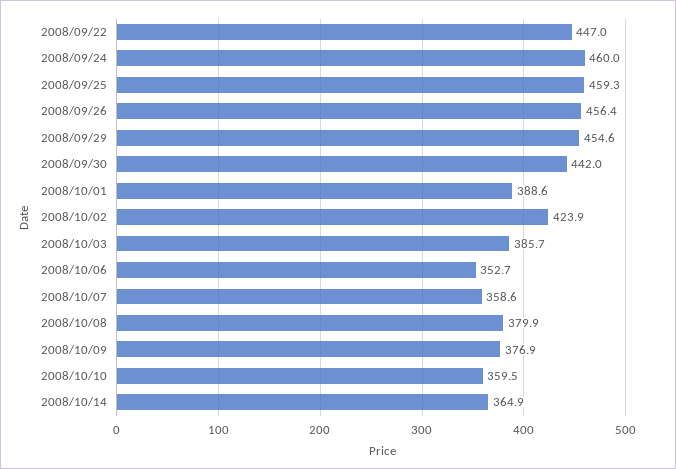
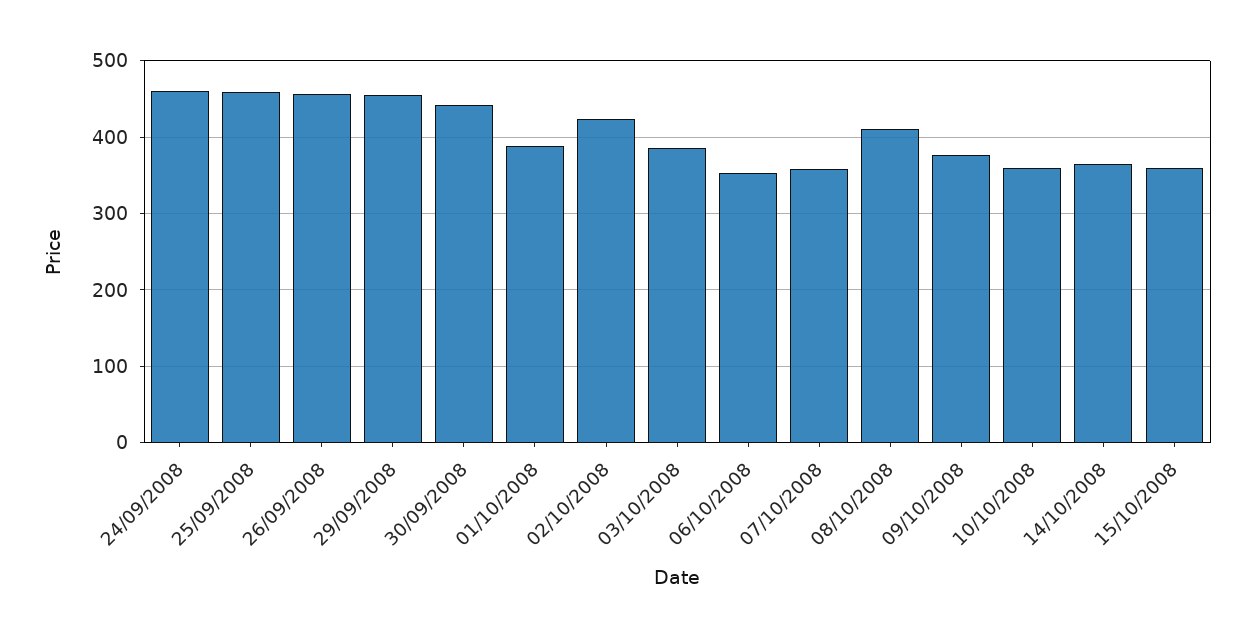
2008/09/22: 447 -> none
2008/10/08: 379.9 -> 410
15/10/2008: none -> 360

